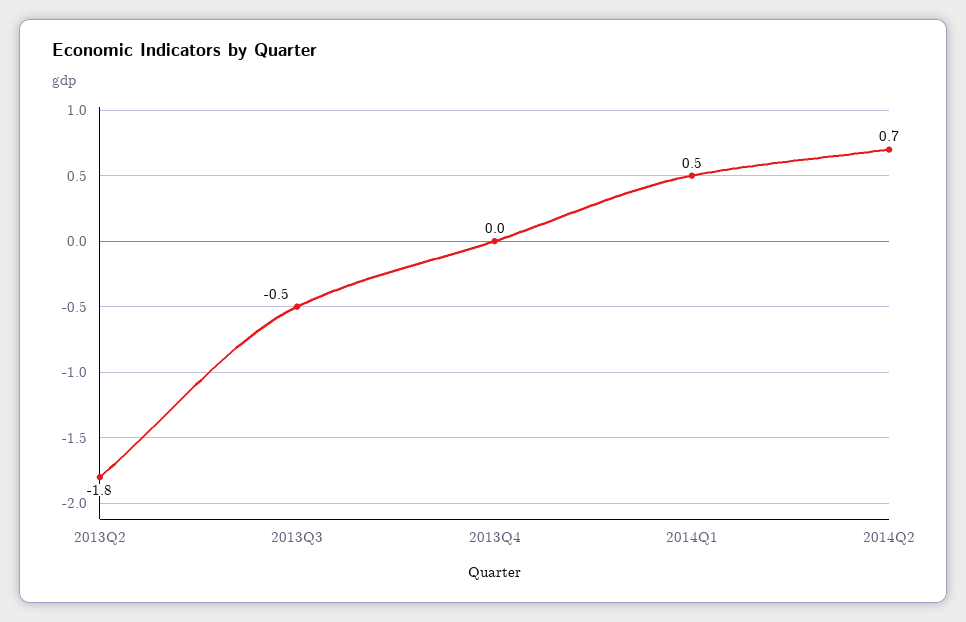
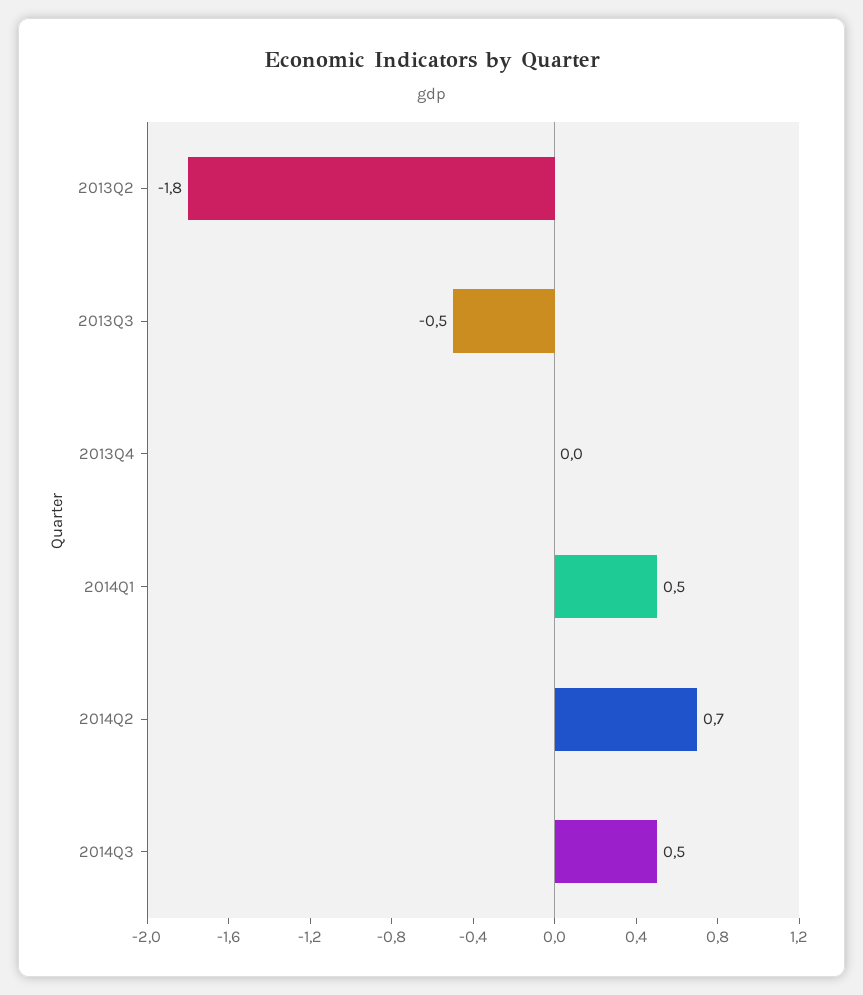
2014Q3: none -> 0.5

